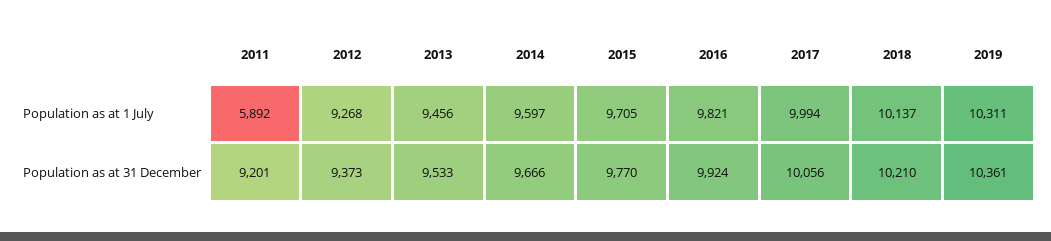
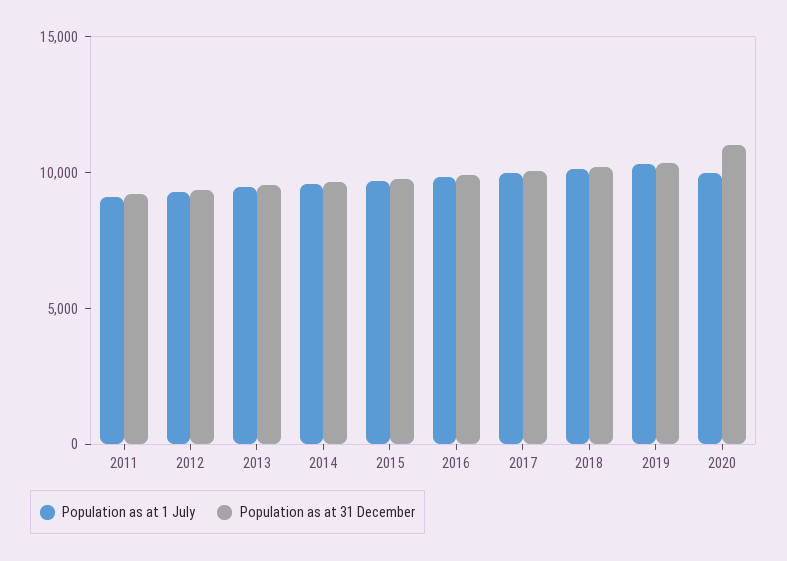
Population as at 1 July, 2011: 5892 -> 9000
Population as at 1 July, 2020: none -> 10000
Population as at 31 December, 2020: none -> 11000

